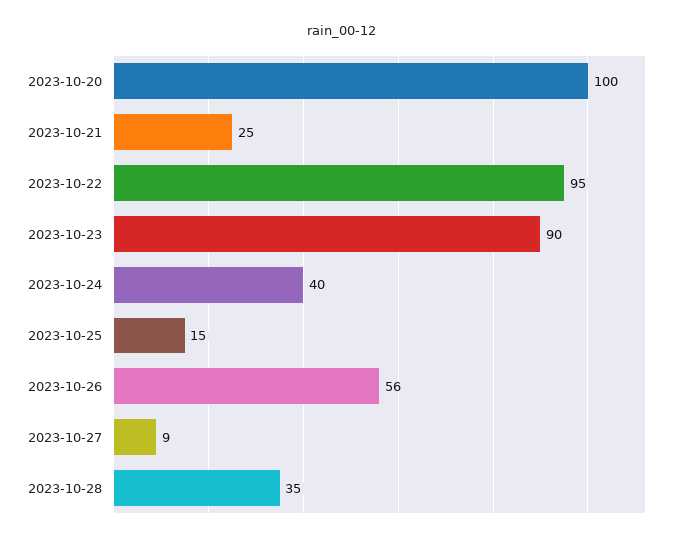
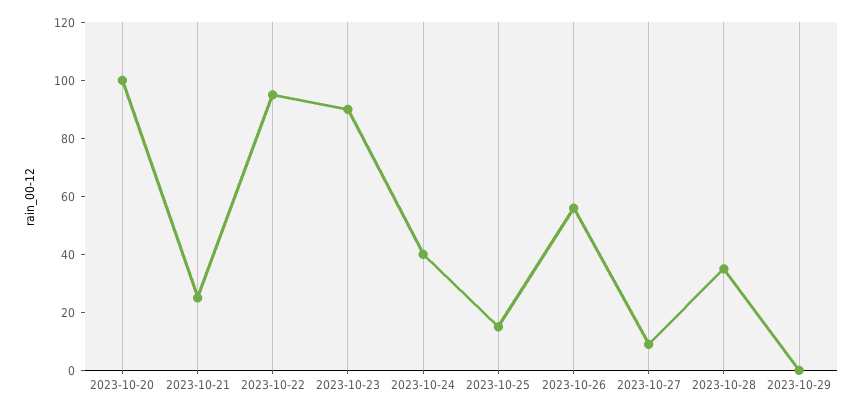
2023-10-29: none -> 0

